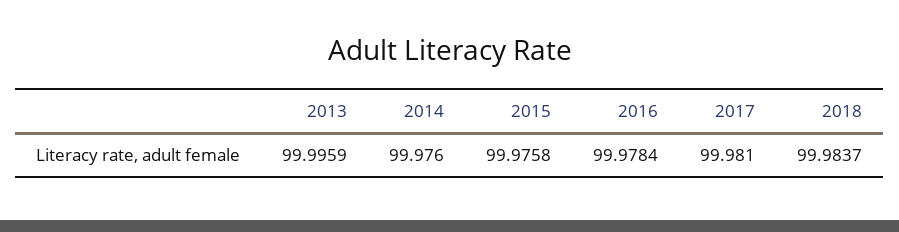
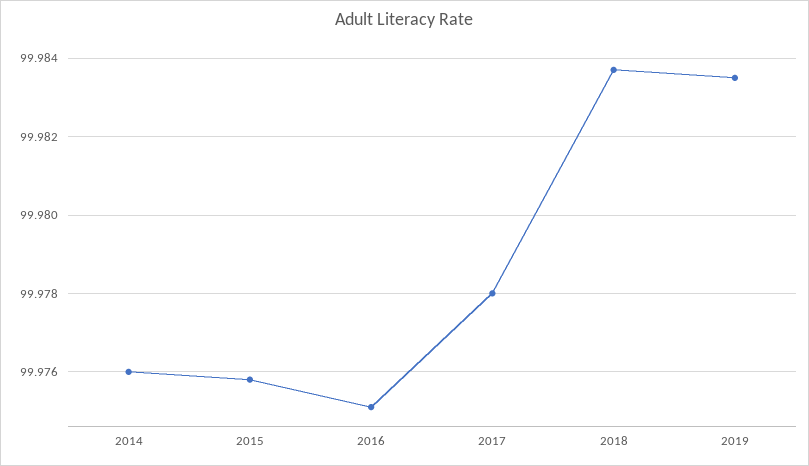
2013: 99.9959 -> none
2016: 99.9784 -> 99.975
2017: 99.981 -> 99.978
2019: none -> 99.9835

